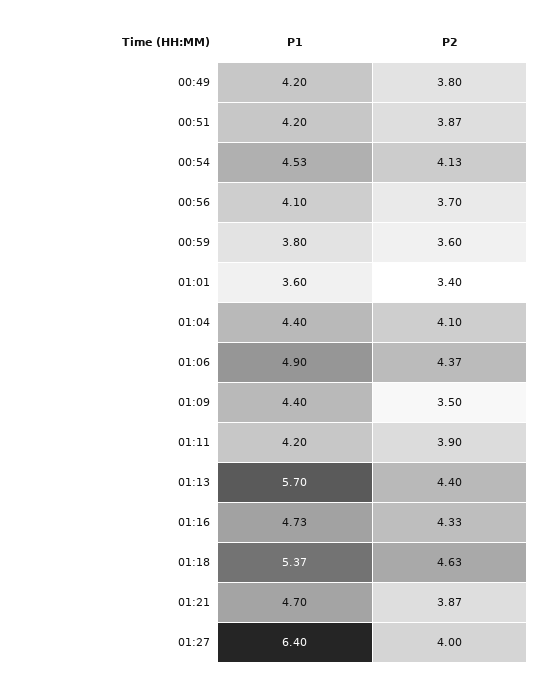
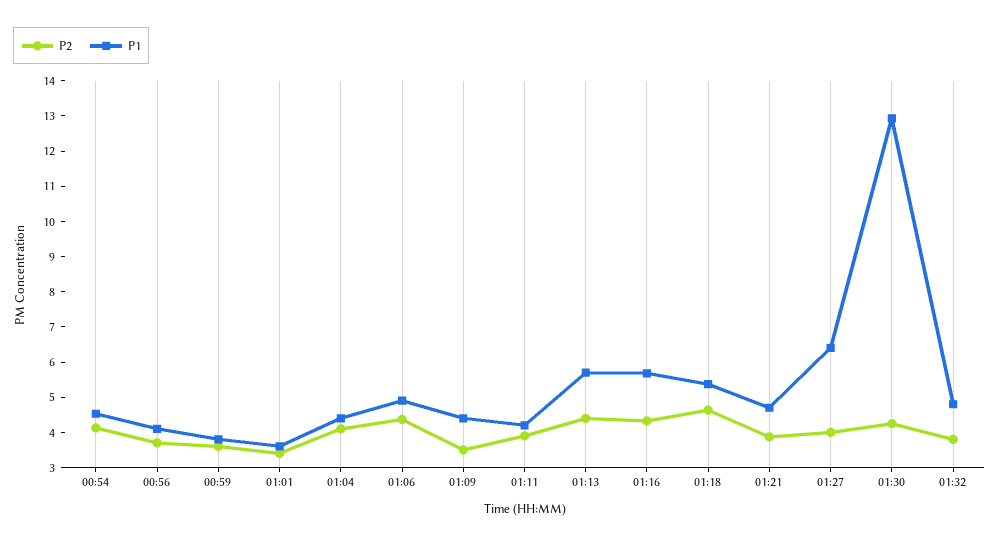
P1, 00:49: 4.2 -> none
P2, 00:49: 3.8 -> none
P1, 00:51: 4.2 -> none
P2, 00:51: 3.87 -> none
P1, 01:16: 4.73 -> 5.75
P2, 01:30: none -> 4.25
P1, 01:30: none -> 13
P2, 01:32: none -> 3.75
P1, 01:32: none -> 4.75

